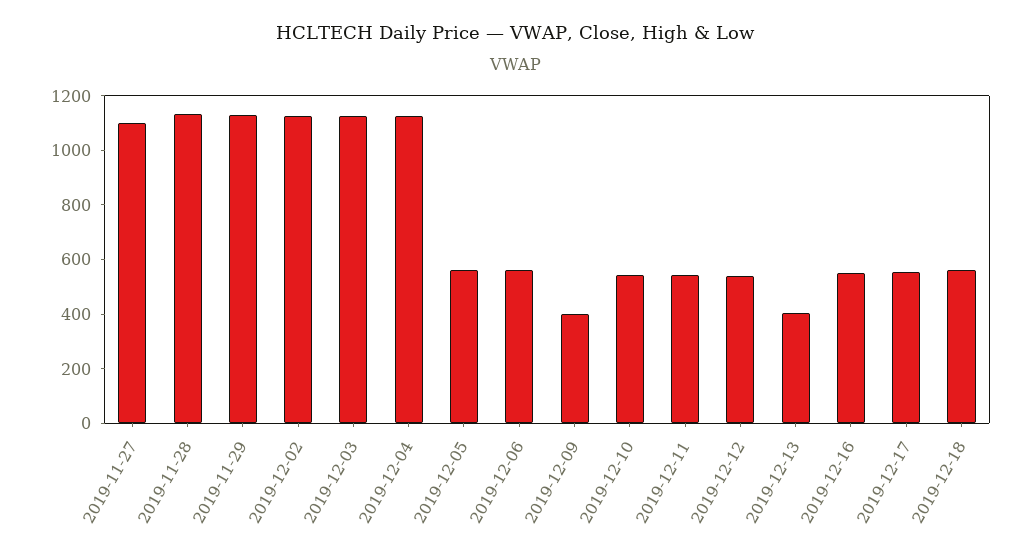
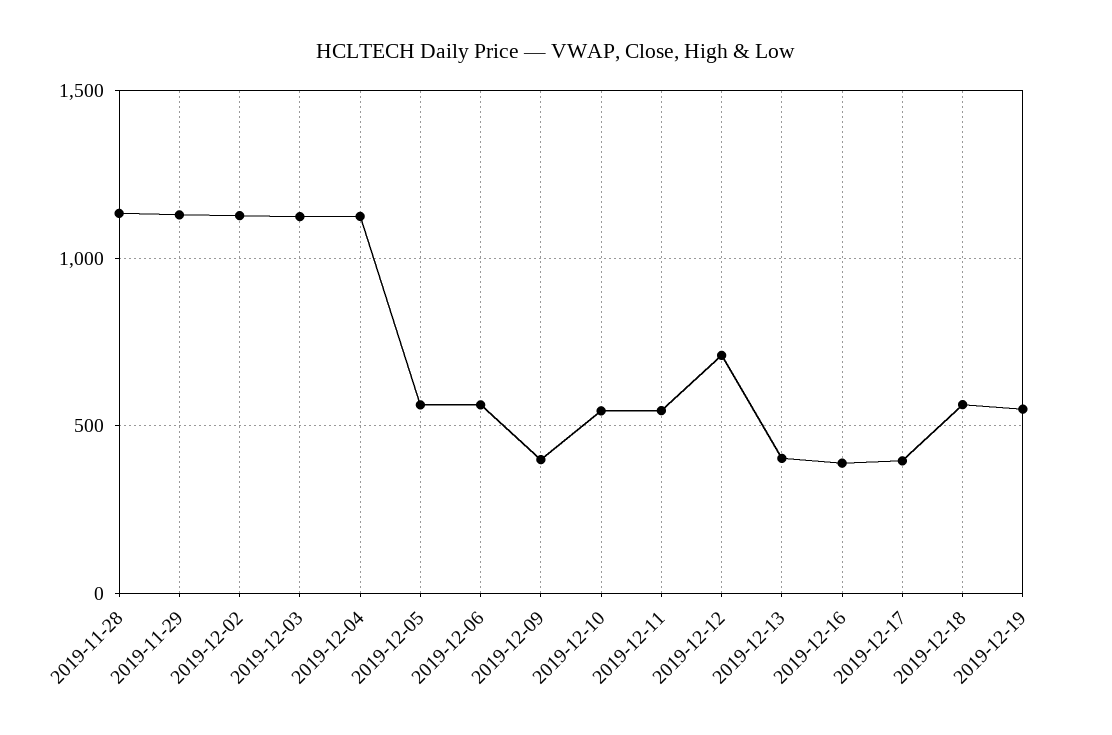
2019-11-27: 1100 -> none
2019-12-12: 550 -> 700
2019-12-16: 550 -> 400
2019-12-17: 550 -> 400
2019-12-19: none -> 550

